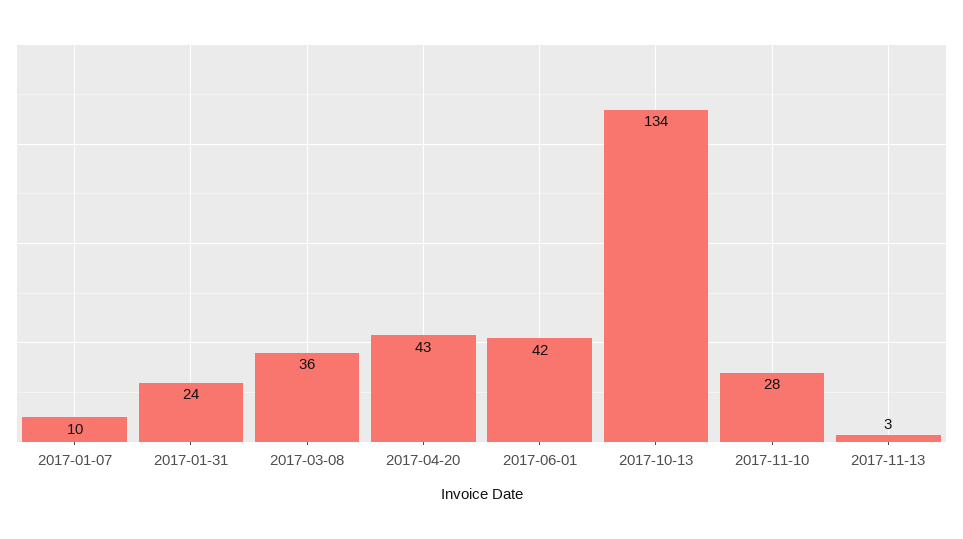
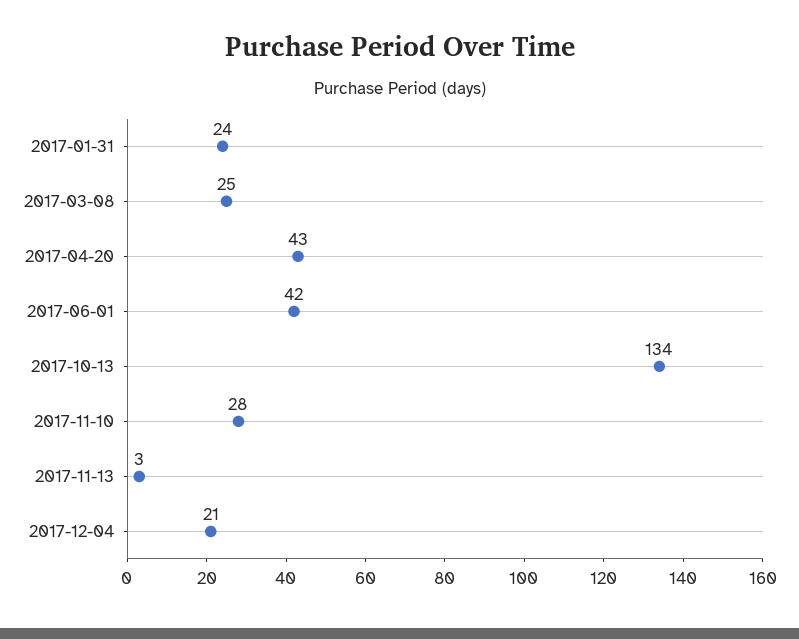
2017-01-07: 10 -> none
2017-03-08: 36 -> 25
2017-12-04: none -> 21

